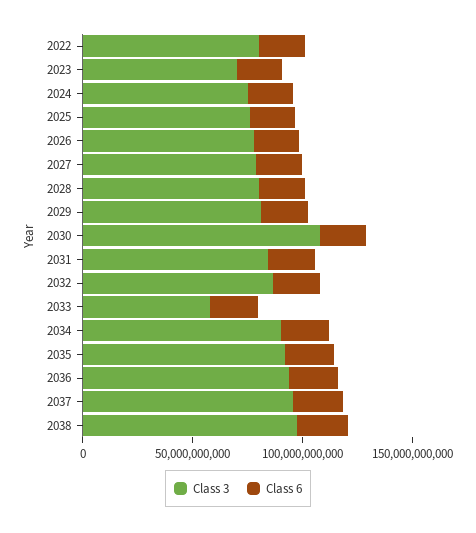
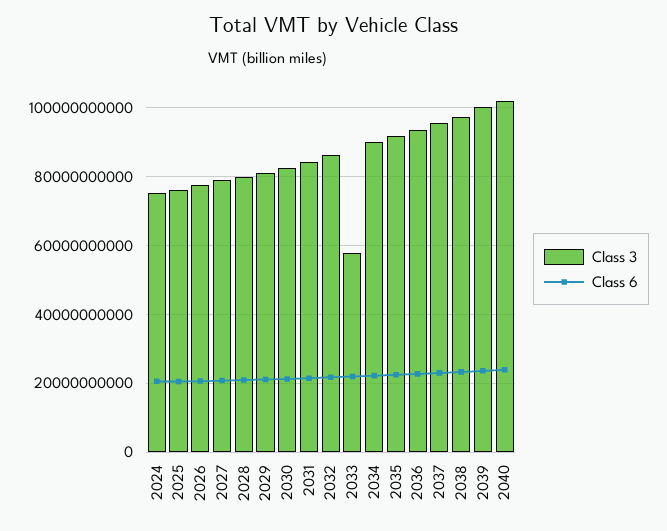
Class 3, 2022: 80000000000 -> none
Class 6, 2022: 20000000000 -> none
Class 3, 2023: 70000000000 -> none
Class 6, 2023: 20000000000 -> none
Class 3, 2030: 110000000000 -> 82000000000
Class 3, 2039: none -> 100000000000
Class 6, 2039: none -> 24000000000
Class 3, 2040: none -> 102000000000
Class 6, 2040: none -> 24000000000

